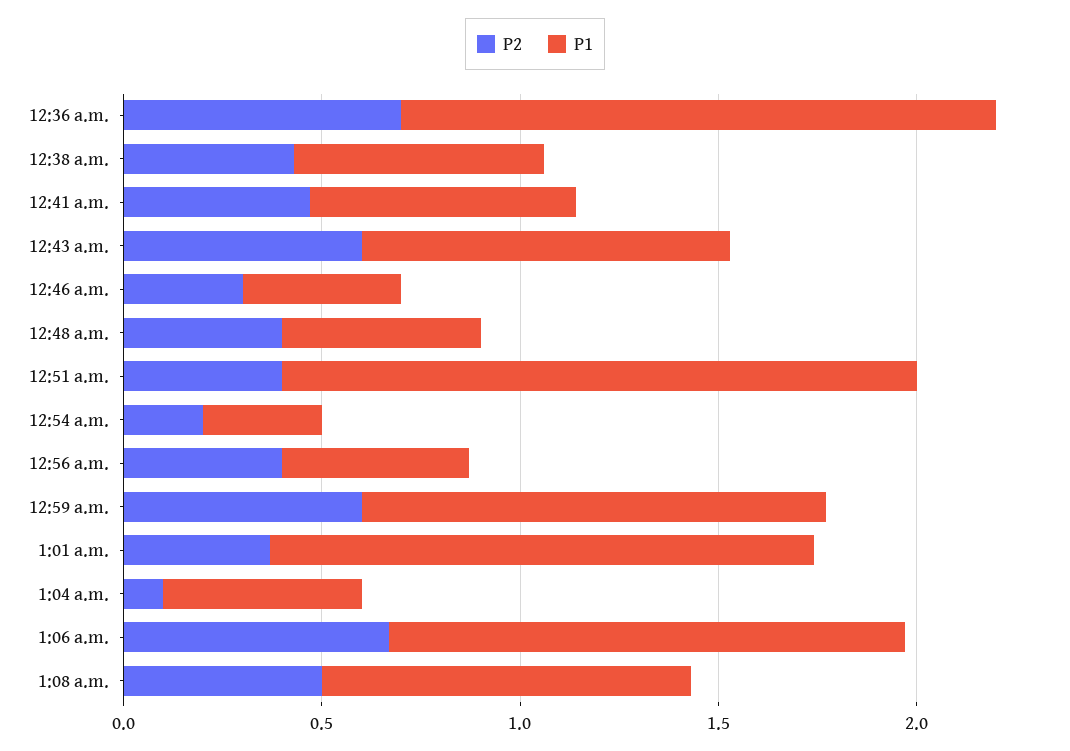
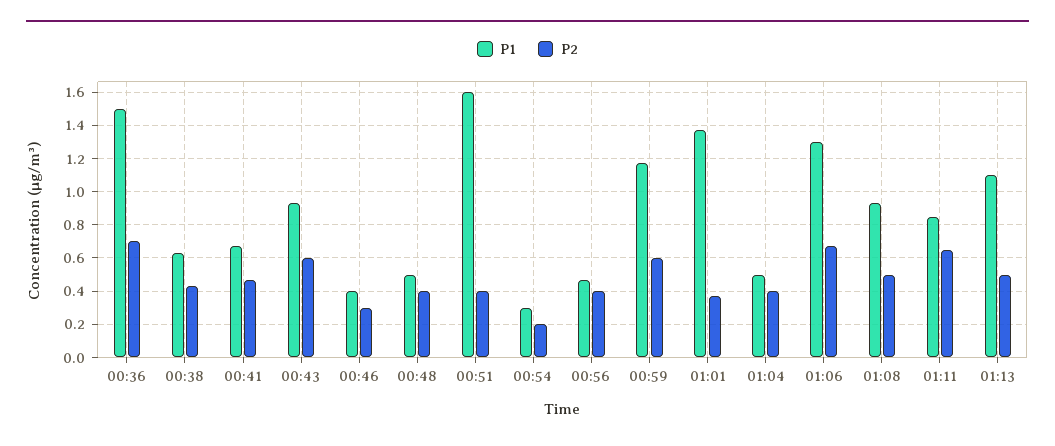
P2, 1:04 a.m.: 0.1 -> 0.4
P1, 01:11: none -> 0.85
P2, 01:11: none -> 0.65
P1, 01:13: none -> 1.1
P2, 01:13: none -> 0.5

